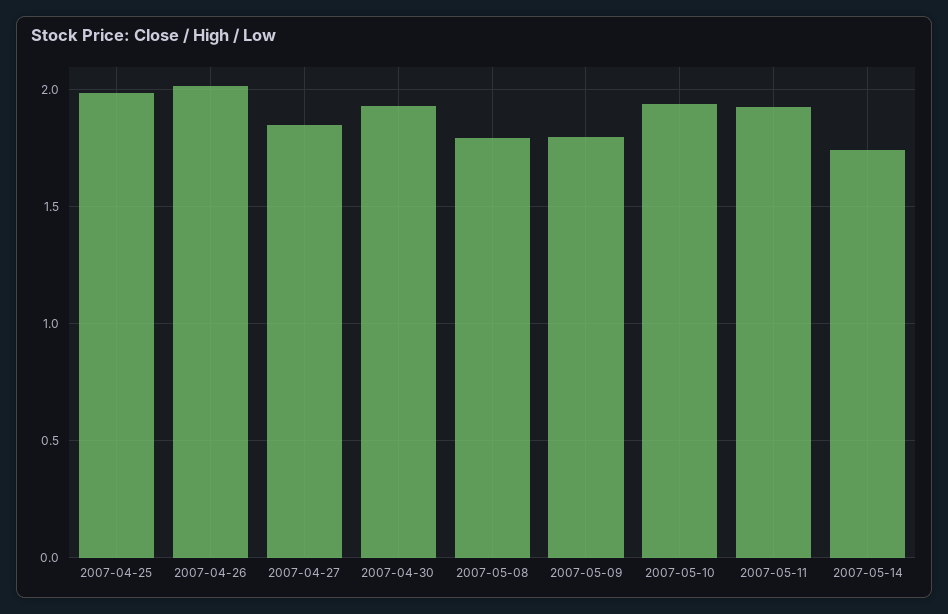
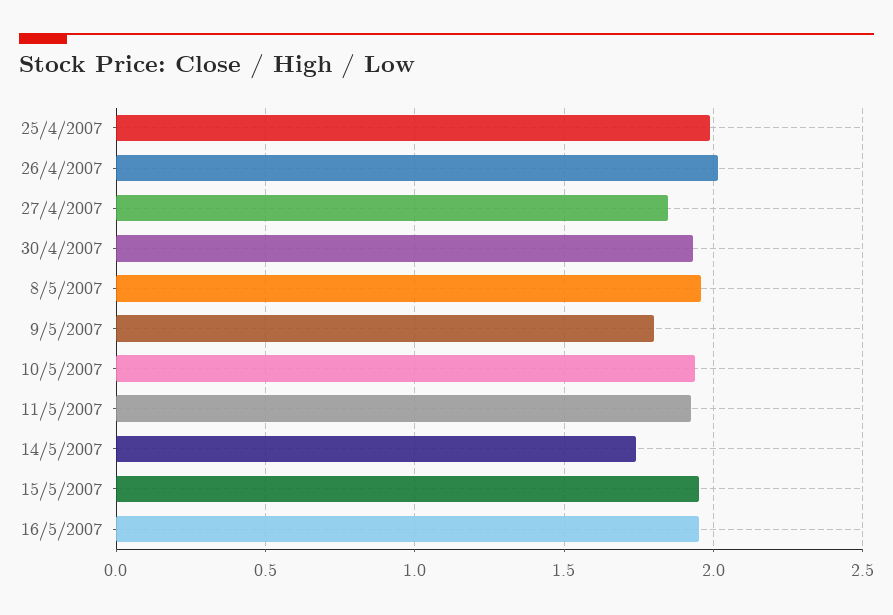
2007-05-08: 1.8 -> 1.95
15/5/2007: none -> 1.95
16/5/2007: none -> 1.95

